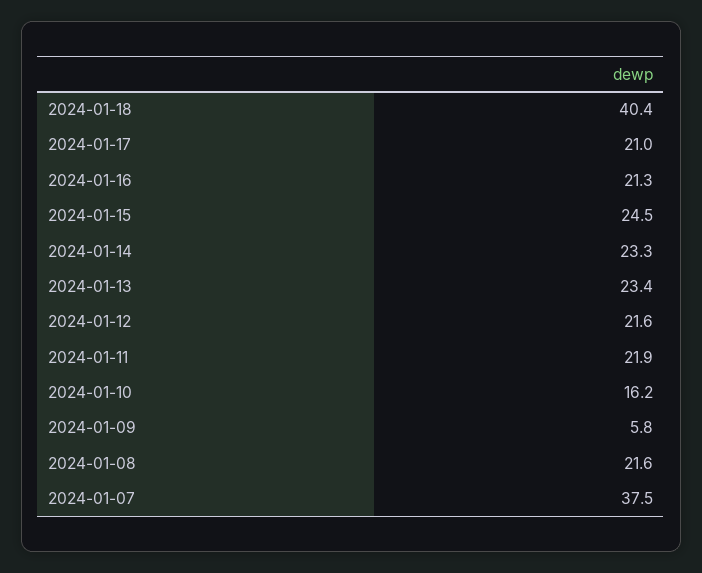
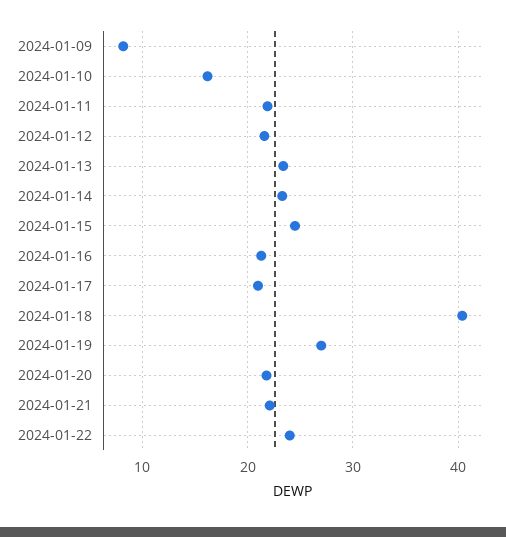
2024-01-09: 5.8 -> 8
2024-01-08: 21.6 -> none
2024-01-07: 37.5 -> none
2024-01-19: none -> 27
2024-01-20: none -> 22
2024-01-21: none -> 22
2024-01-22: none -> 24

